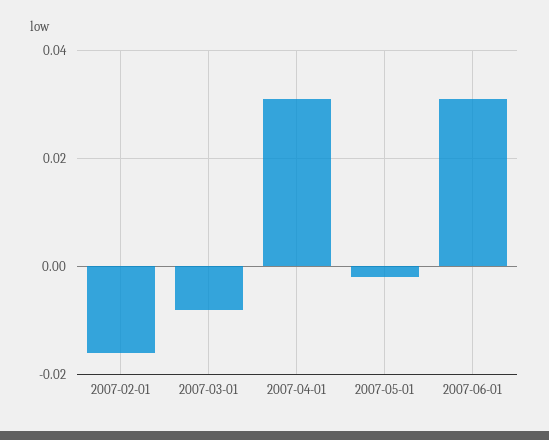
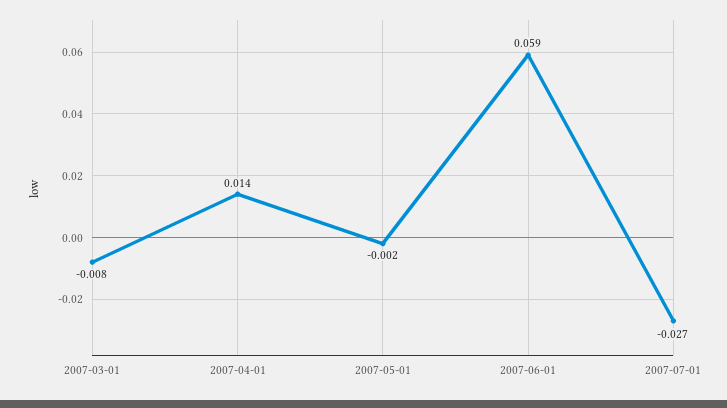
2007-02-01: -0.015 -> none
2007-04-01: 0.03 -> 0.014
2007-06-01: 0.03 -> 0.059
2007-07-01: none -> -0.027

